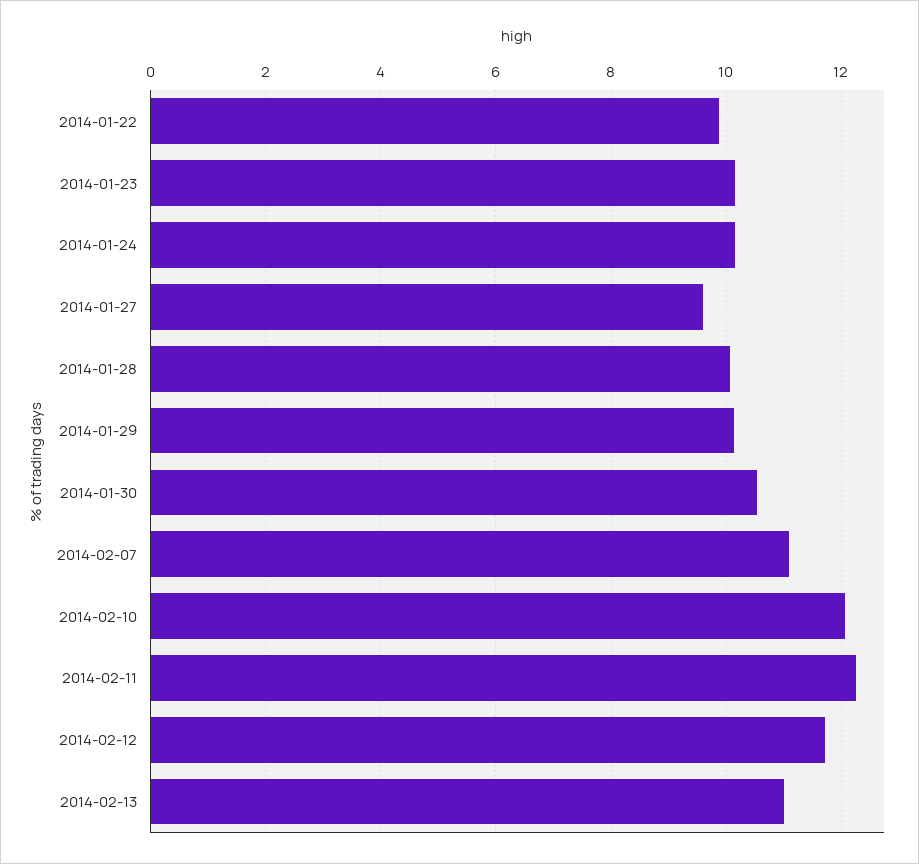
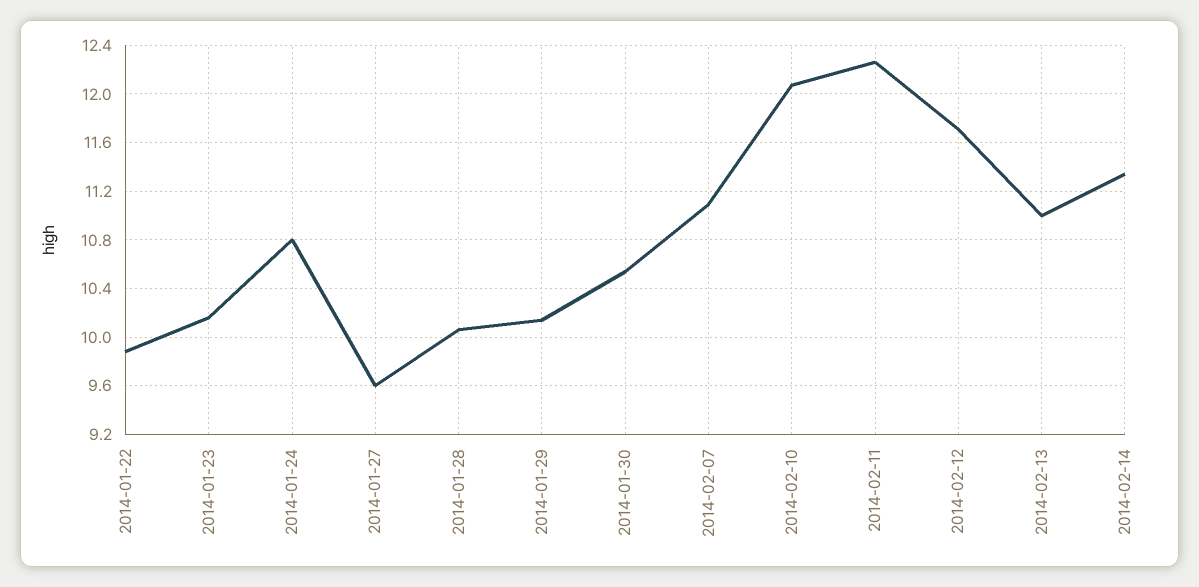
2014-01-24: 10.2 -> 10.8
2014-02-14: none -> 11.35

